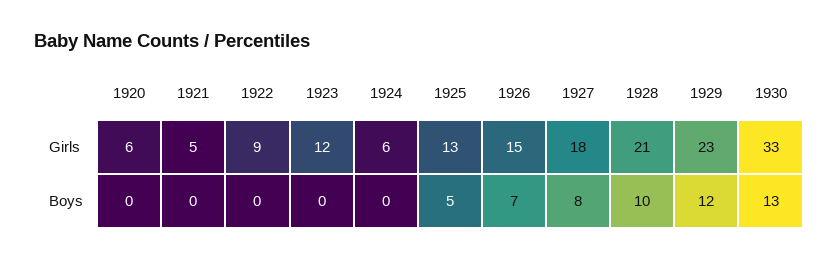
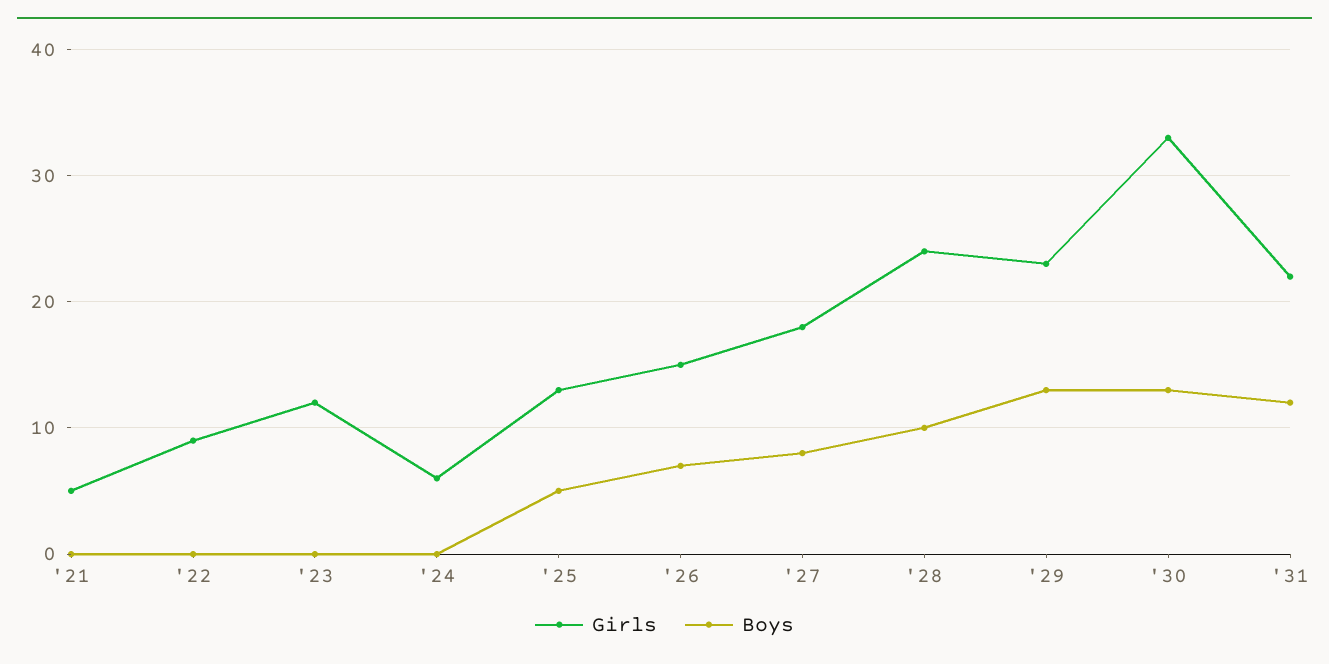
Girls, 1920: 6 -> none
Girls, 1928: 21 -> 24
Boys, 1920: 0 -> none
Boys, 1929: 12 -> 13
Girls, '31: none -> 22
Boys, '31: none -> 12

